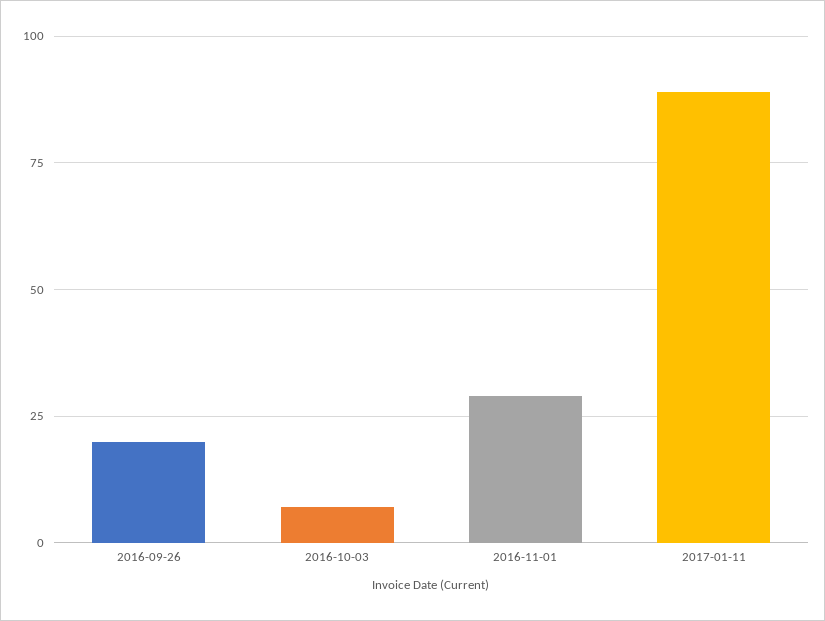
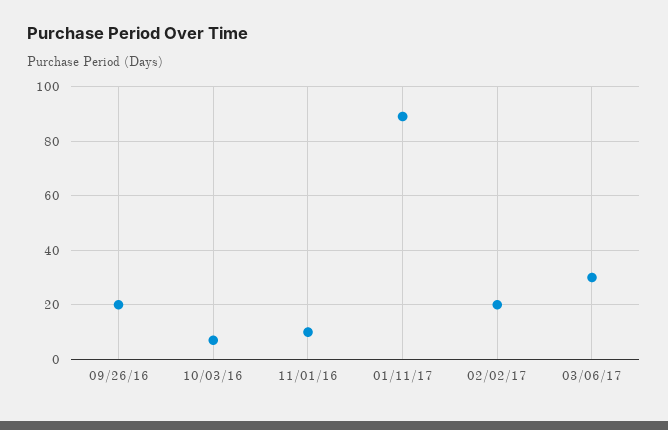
2016-11-01: 30 -> 10
02/02/17: none -> 20
03/06/17: none -> 30

